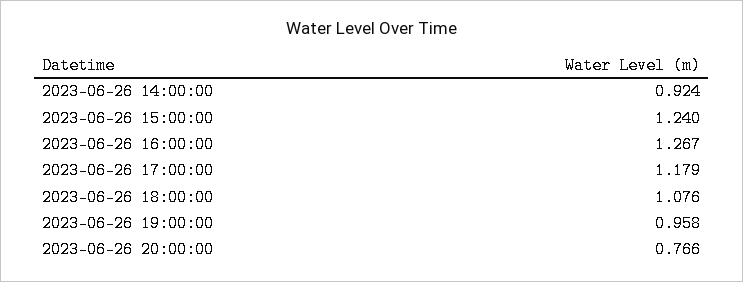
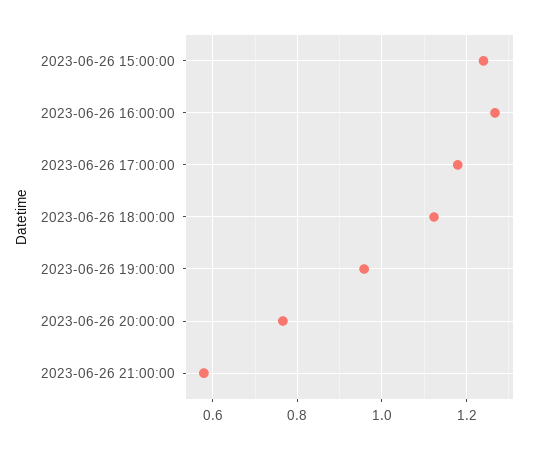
2023-06-26 14:00:00: 0.924 -> none
2023-06-26 18:00:00: 1.076 -> 1.12
2023-06-26 21:00:00: none -> 0.58

